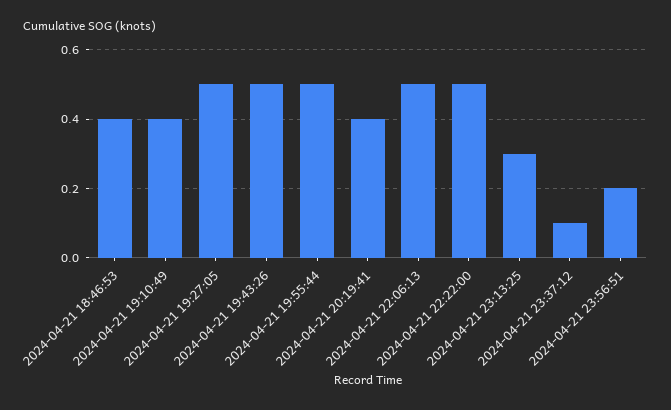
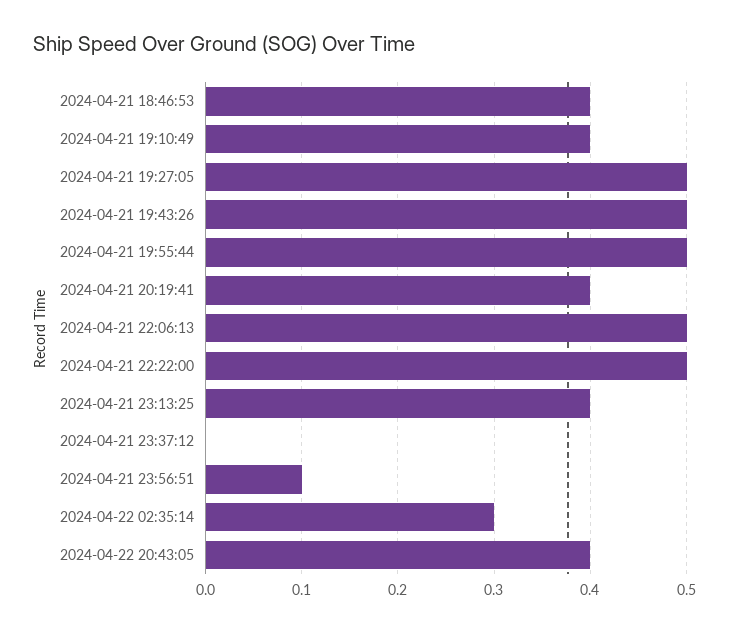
2024-04-21 23:13:25: 0.3 -> 0.4
2024-04-21 23:37:12: 0.1 -> 0
2024-04-21 23:56:51: 0.2 -> 0.1
2024-04-22 02:35:14: none -> 0.3
2024-04-22 20:43:05: none -> 0.4

